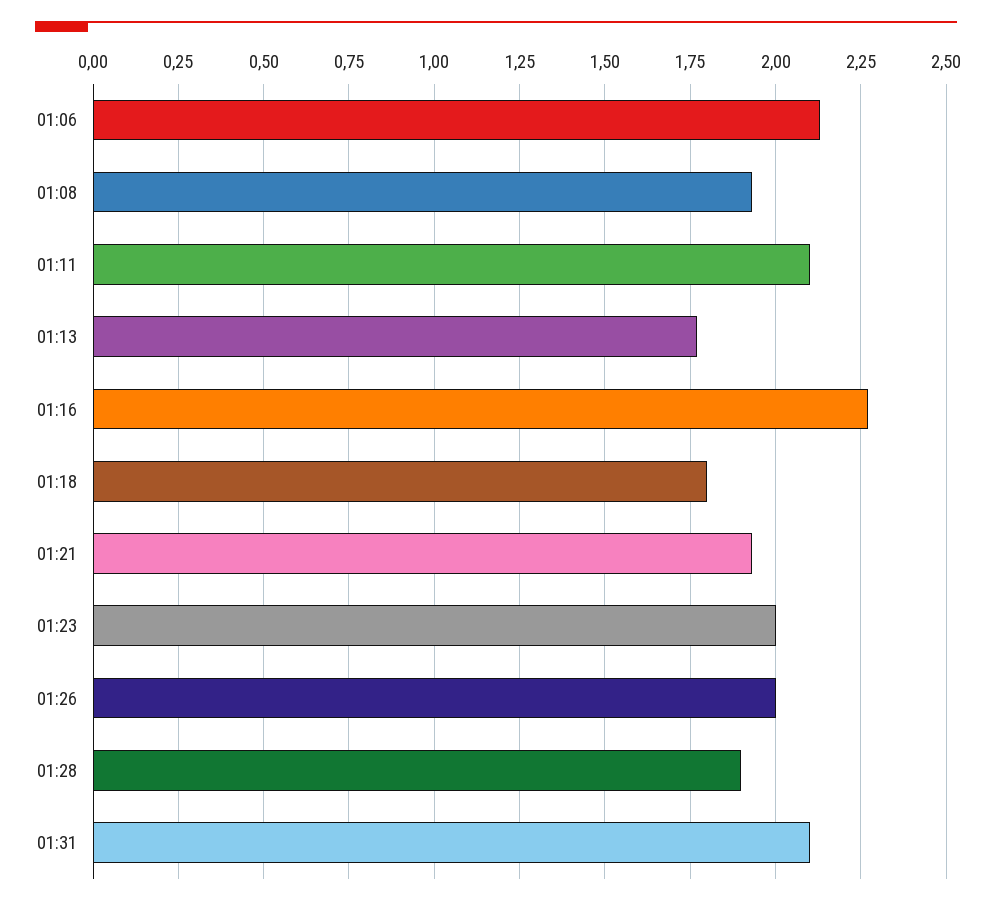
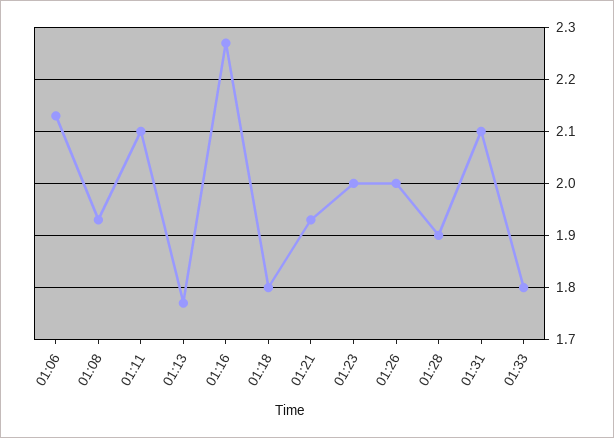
01:33: none -> 1.8

